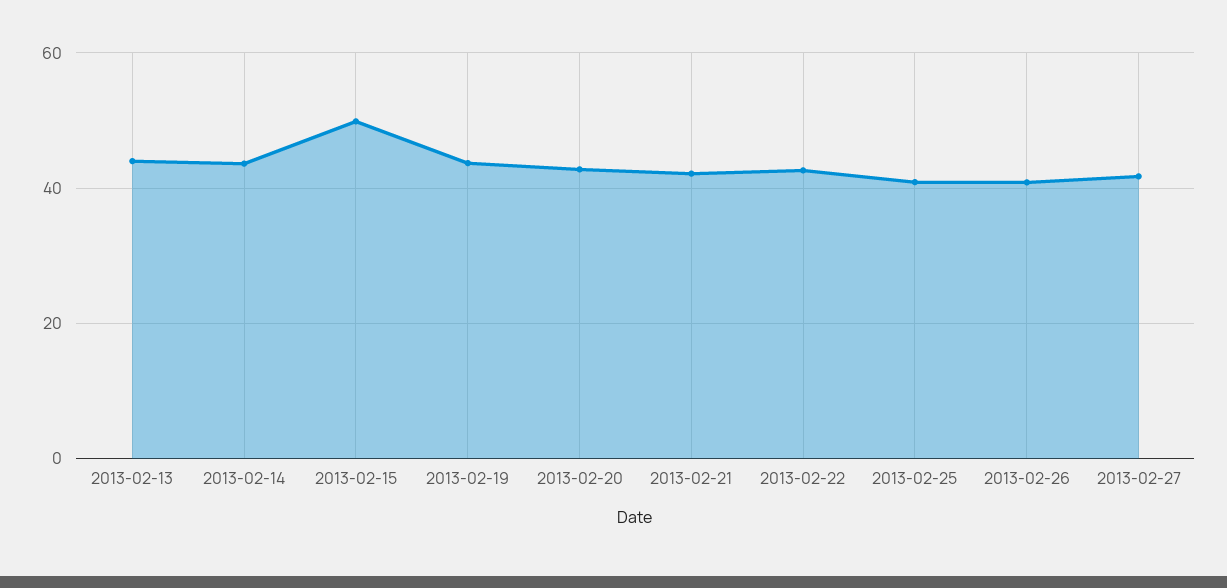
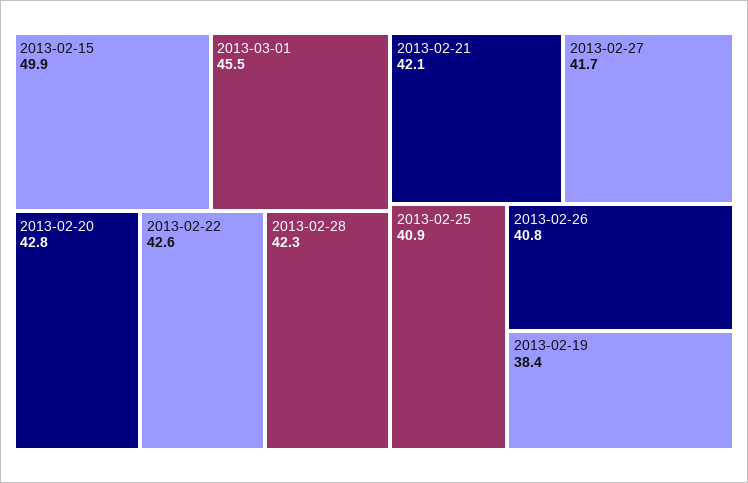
2013-02-13: 44 -> none
2013-02-14: 44 -> none
2013-02-19: 44 -> 38.4
2013-03-01: none -> 45.5
2013-02-28: none -> 42.3

